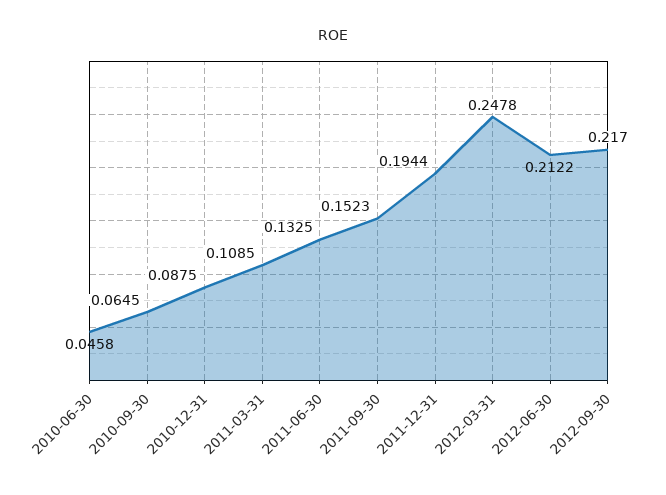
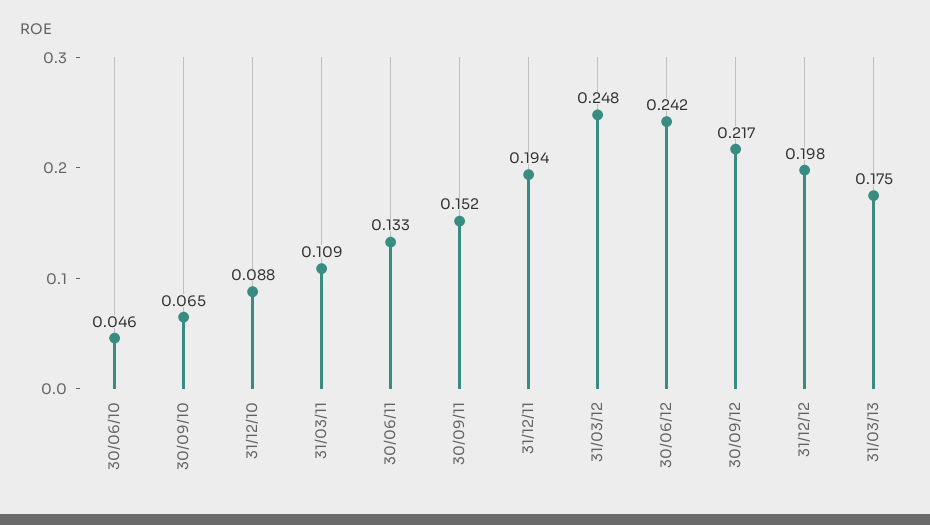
2012-06-30: 0.2122 -> 0.242
31/12/12: none -> 0.198
31/03/13: none -> 0.175

